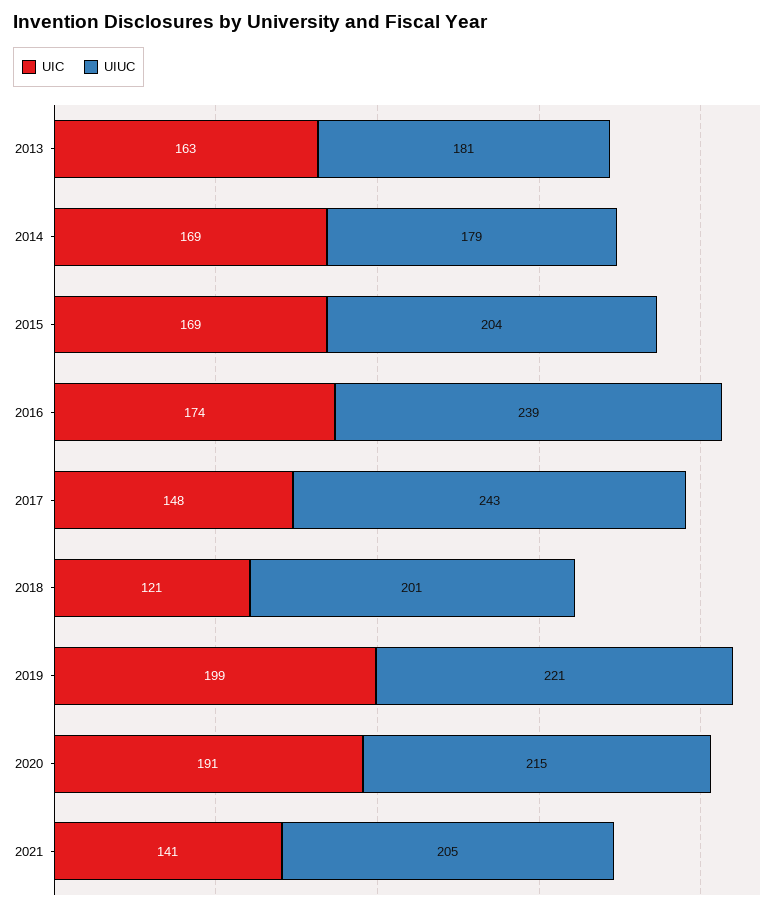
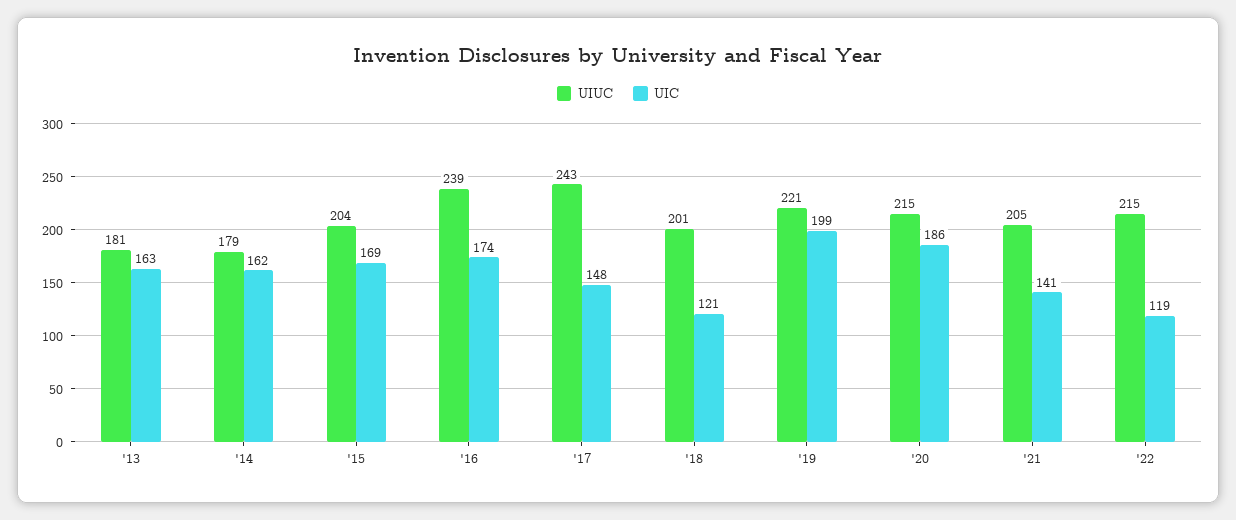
UIC, 2014: 169 -> 162
UIC, 2020: 191 -> 186
UIUC, '22: none -> 215
UIC, '22: none -> 119

